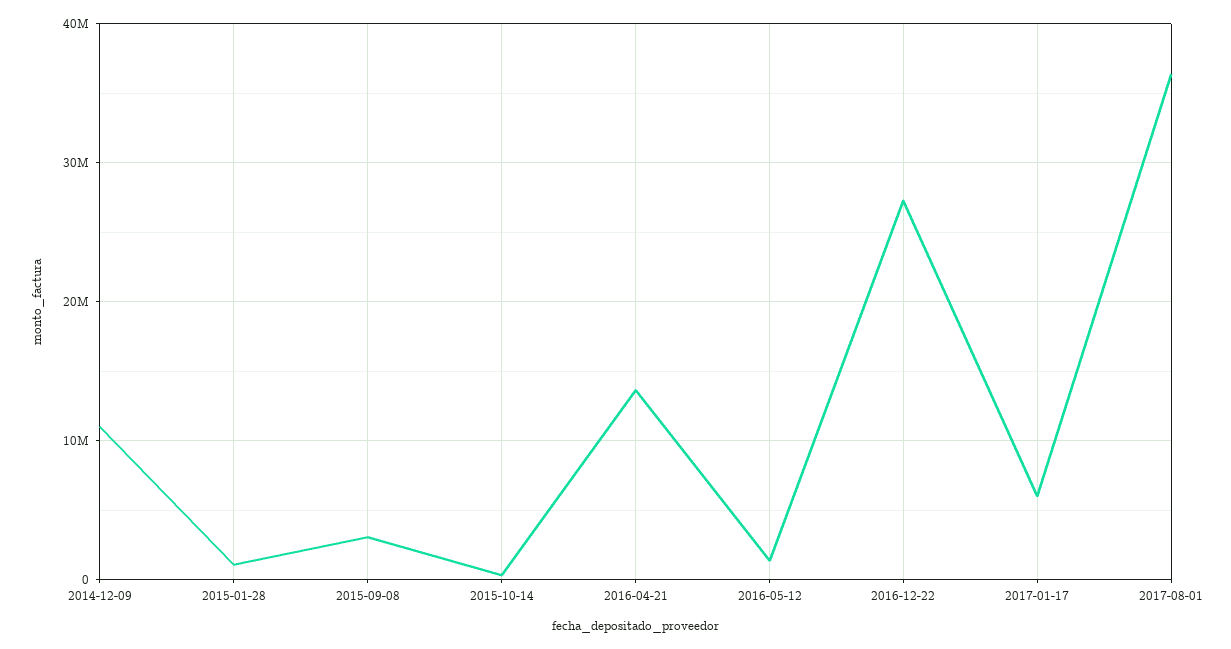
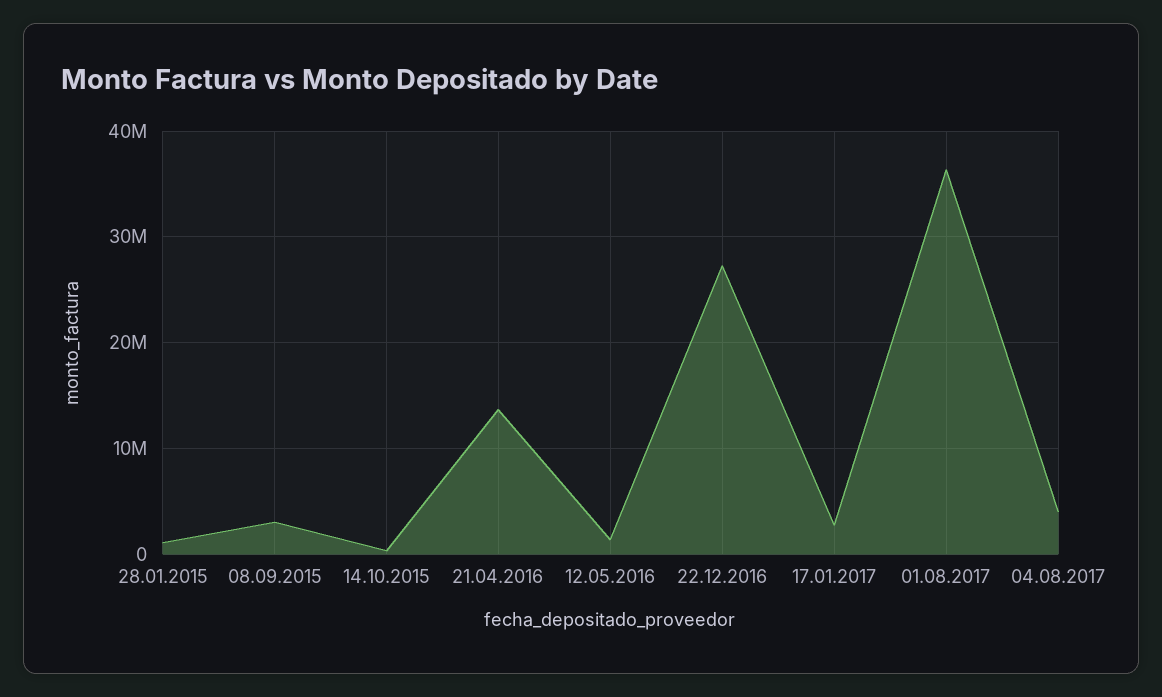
2014-12-09: 11000000 -> none
2017-01-17: 6000000 -> 3000000
04.08.2017: none -> 4000000

